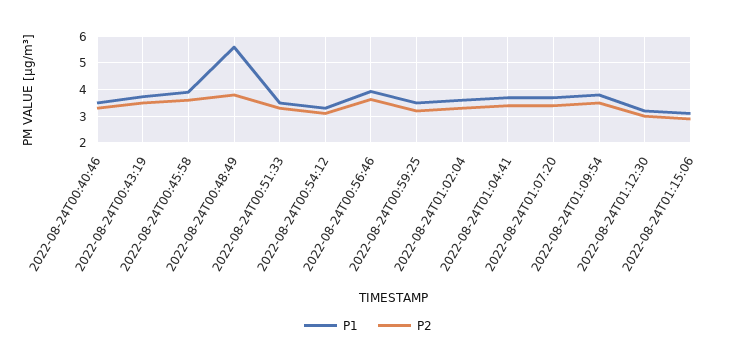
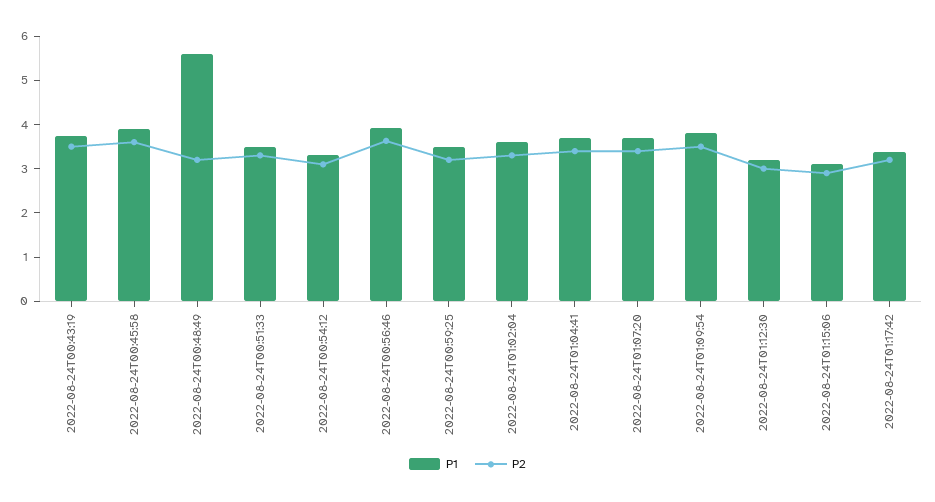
P1, 2022-08-24T00:40:46: 3.5 -> none
P2, 2022-08-24T00:40:46: 3.25 -> none
P2, 2022-08-24T00:48:49: 3.75 -> 3.2
P1, 2022-08-24T01:17:42: none -> 3.4
P2, 2022-08-24T01:17:42: none -> 3.2

